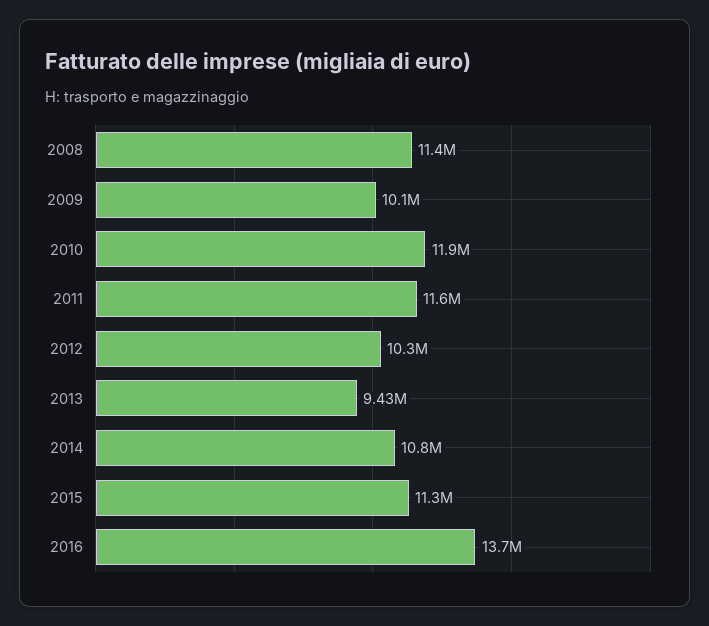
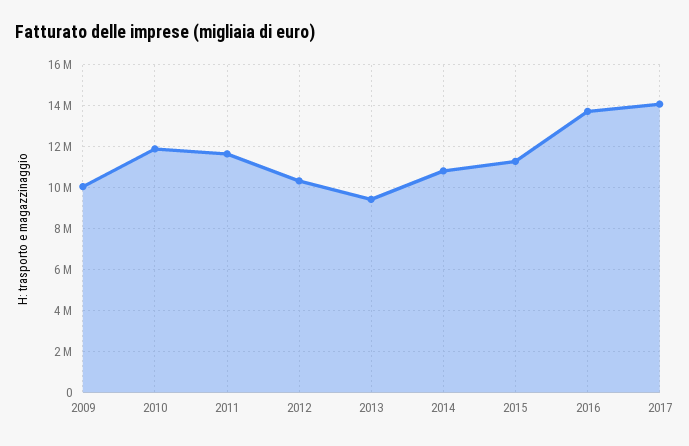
2008: 11400000 -> none
2017: none -> 14000000

